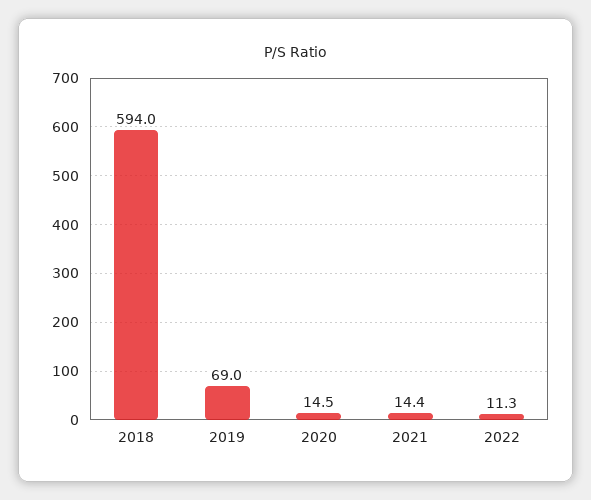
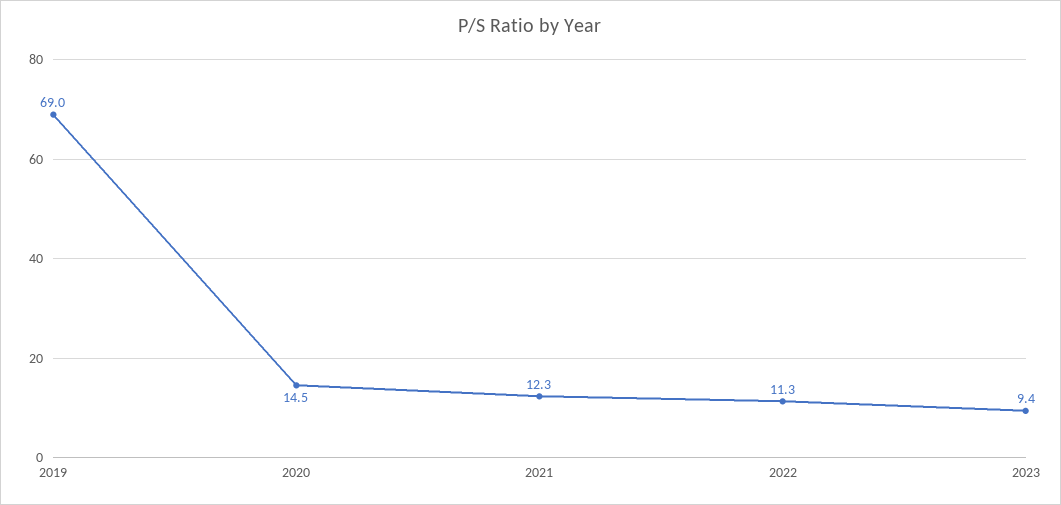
2018: 594 -> none
2021: 14.4 -> 12.3
2023: none -> 9.4

